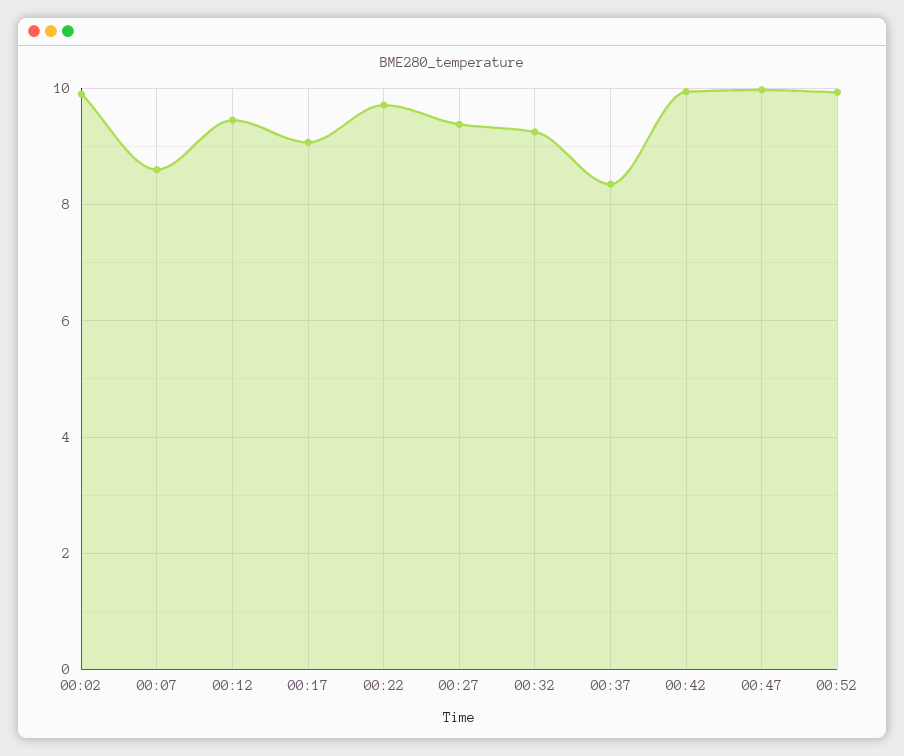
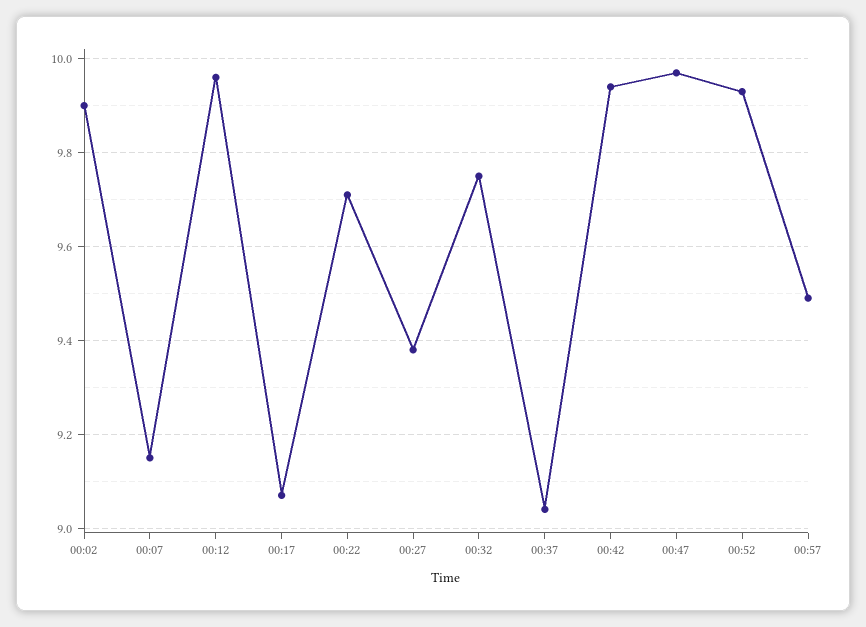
00:07: 8.6 -> 9.15
00:12: 9.4 -> 9.95
00:32: 9.2 -> 9.75
00:37: 8.4 -> 9.05
00:57: none -> 9.5

